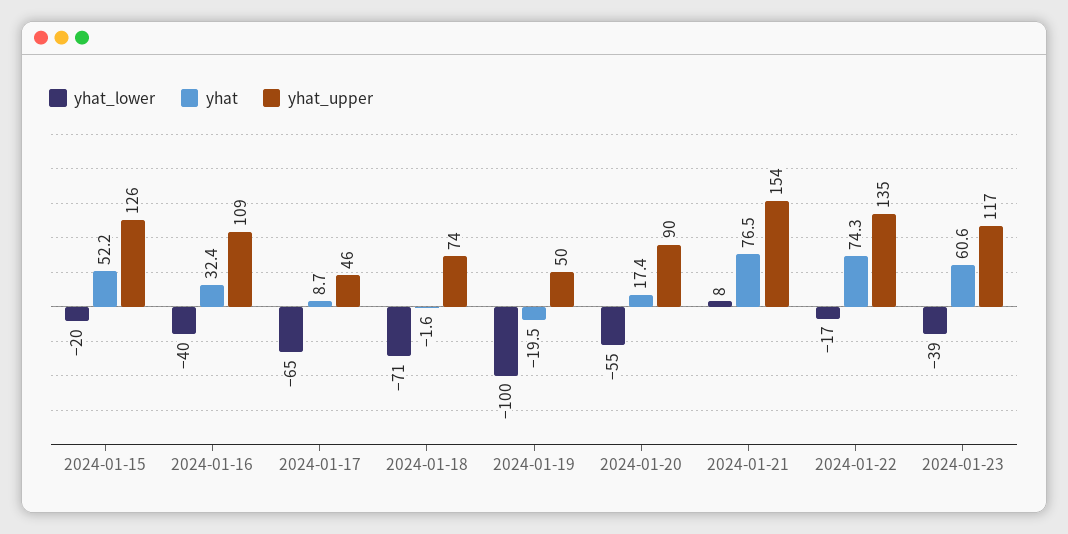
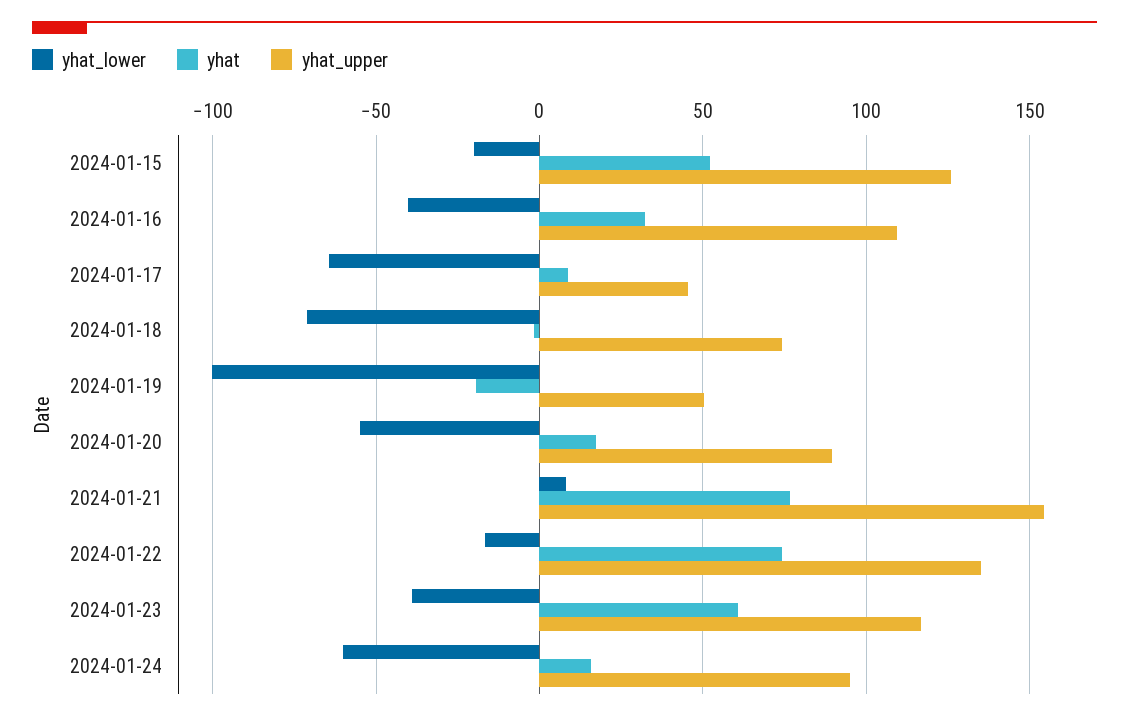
yhat_lower, 2024-01-24: none -> -60
yhat, 2024-01-24: none -> 15
yhat_upper, 2024-01-24: none -> 95

